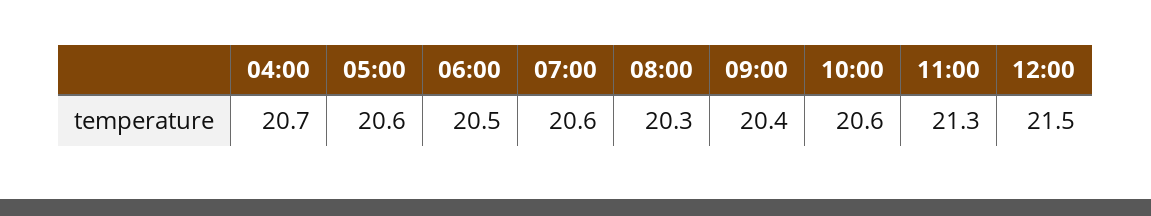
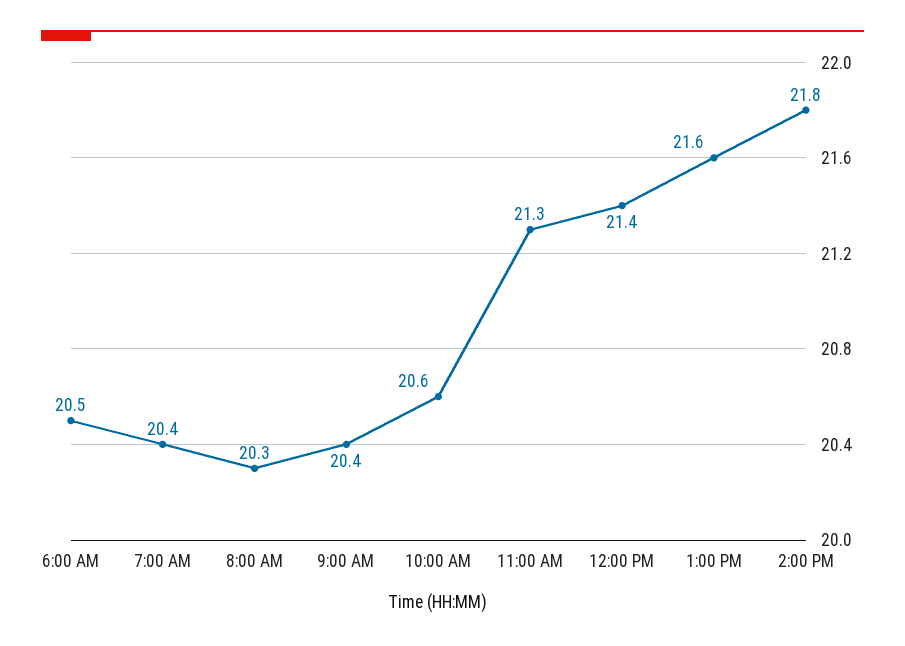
04:00: 20.7 -> none
05:00: 20.6 -> none
07:00: 20.6 -> 20.4
12:00: 21.5 -> 21.4
1:00 PM: none -> 21.6
2:00 PM: none -> 21.8

